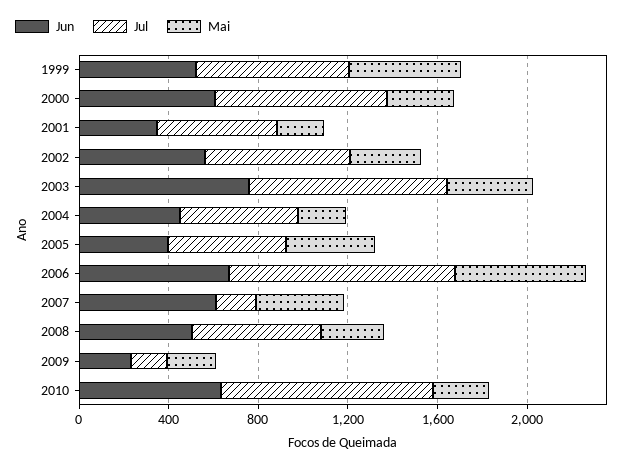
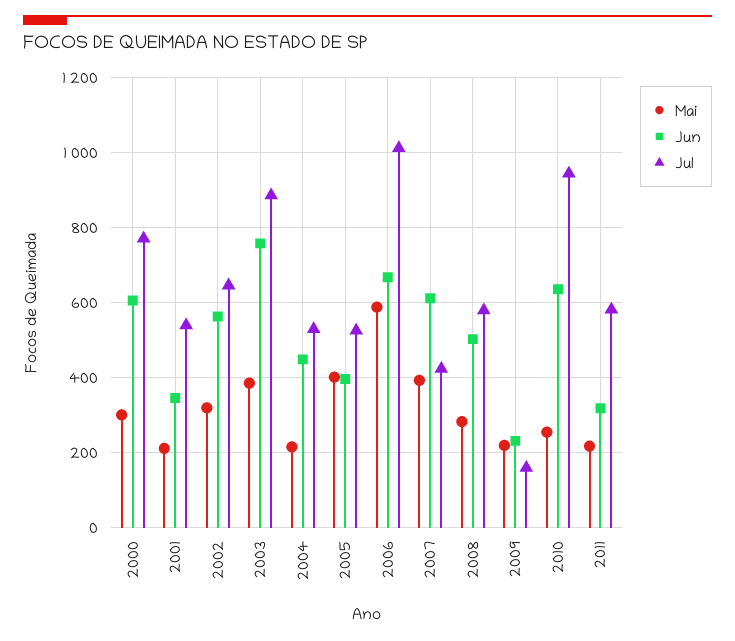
Jun, 1999: 500 -> none
Jul, 1999: 700 -> none
Mai, 1999: 500 -> none
Jul, 2007: 200 -> 420
Mai, 2011: none -> 220
Jun, 2011: none -> 320
Jul, 2011: none -> 580

